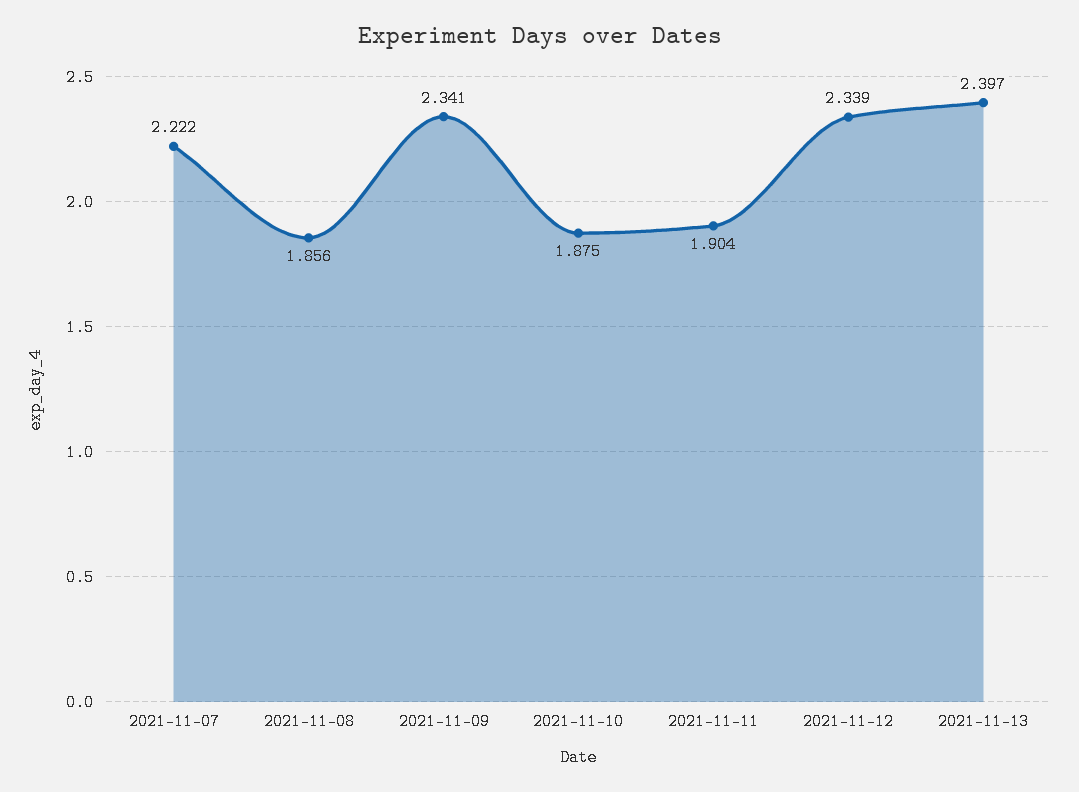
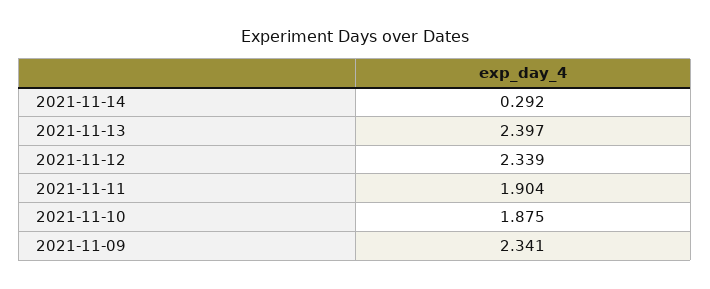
2021-11-07: 2.222 -> none
2021-11-08: 1.856 -> none
2021-11-14: none -> 0.292

